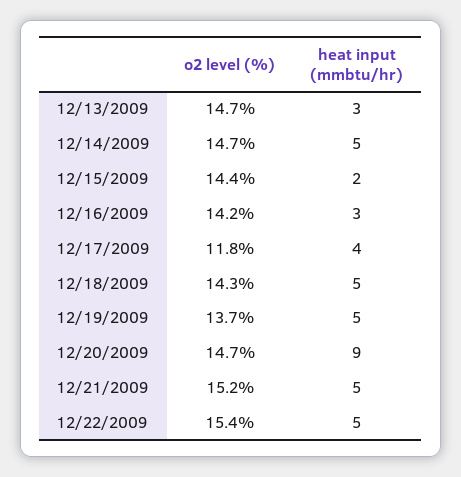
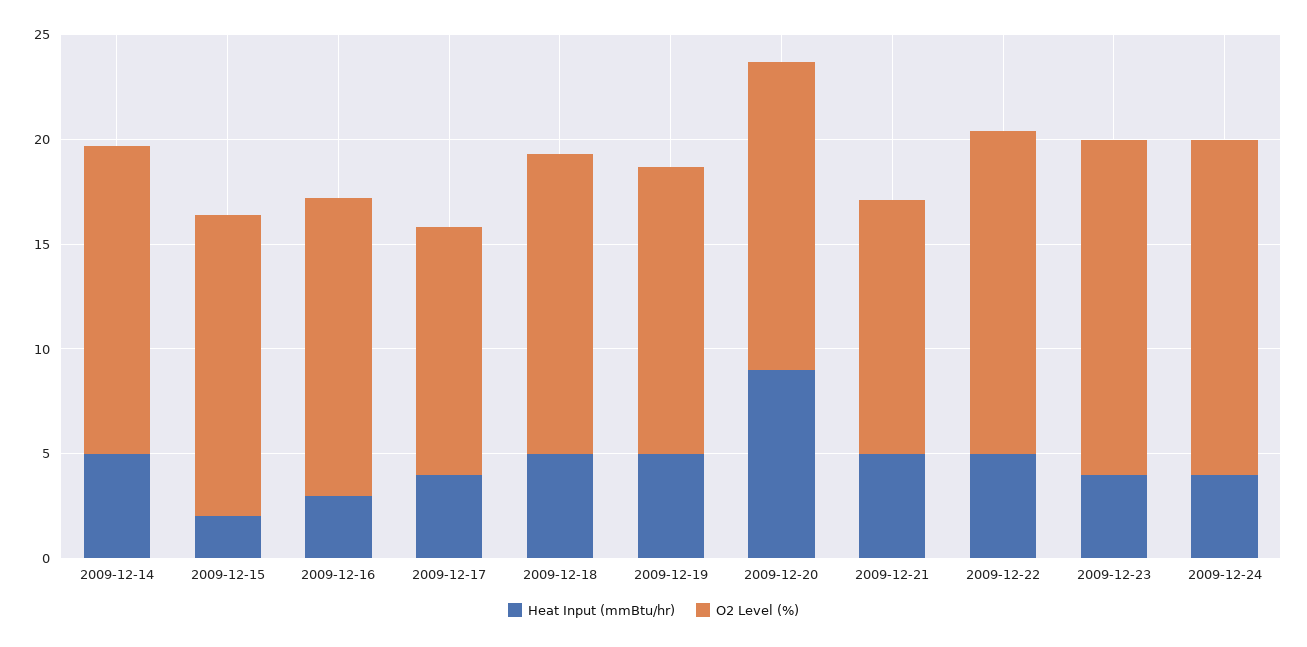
o2 level (%), 12/13/2009: 14.7 -> none
heat input (mmbtu/hr), 12/13/2009: 3 -> none
o2 level (%), 12/21/2009: 15.2 -> 12
heat input (mmbtu/hr), 2009-12-23: none -> 4
o2 level (%), 2009-12-23: none -> 16
heat input (mmbtu/hr), 2009-12-24: none -> 4
o2 level (%), 2009-12-24: none -> 16

